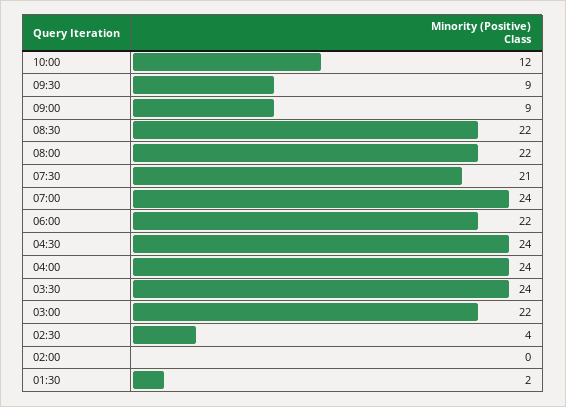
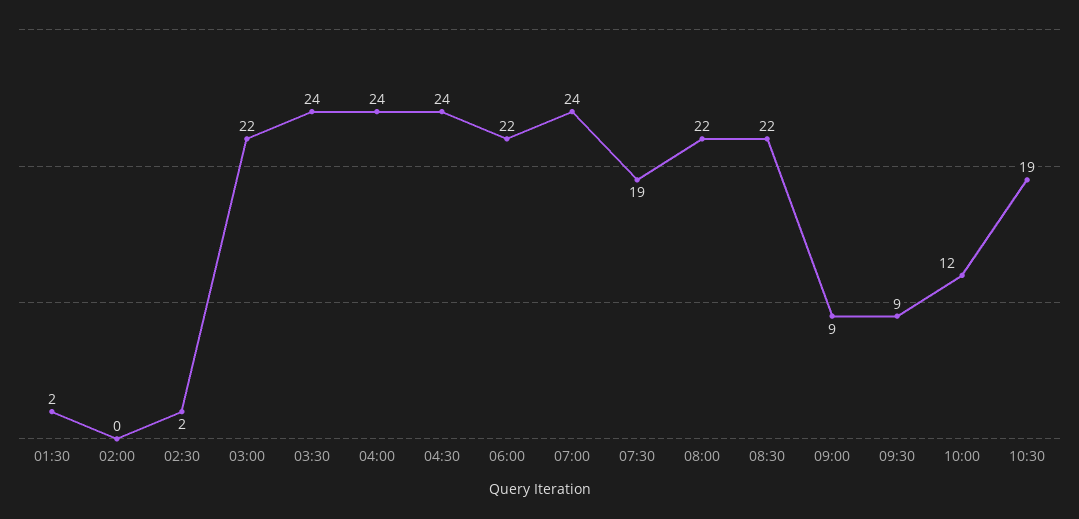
07:30: 21 -> 19
02:30: 4 -> 2
10:30: none -> 19

